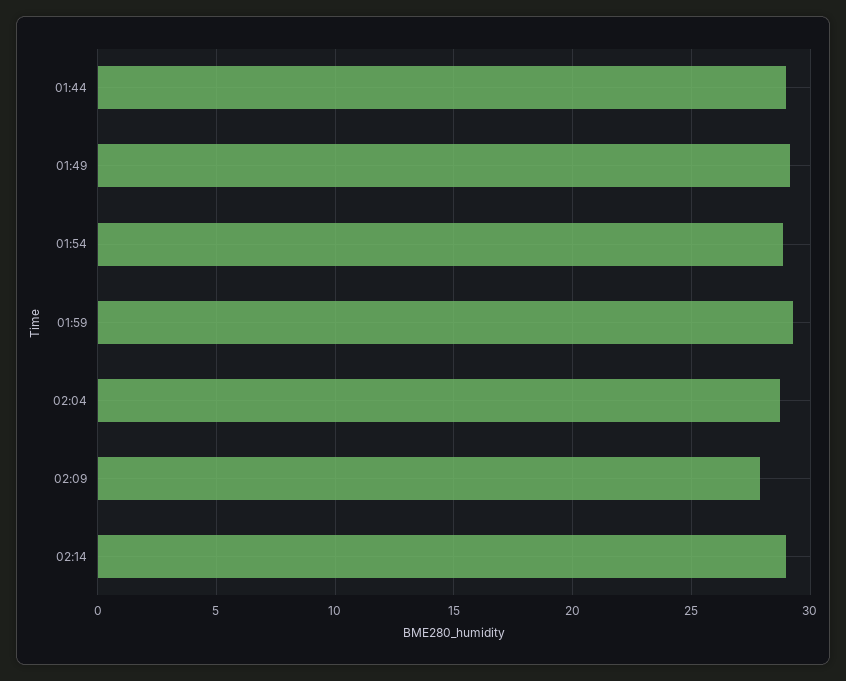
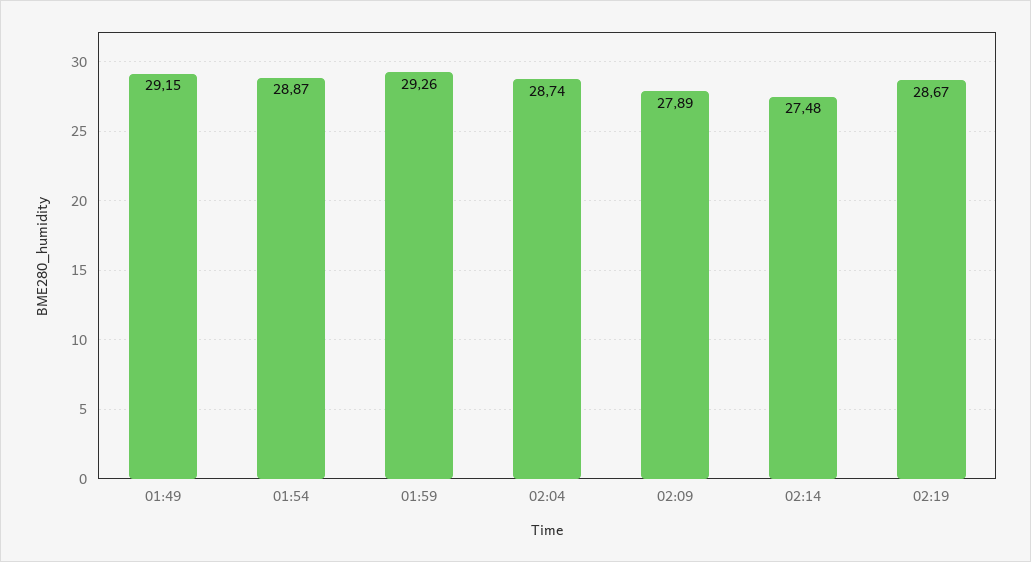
01:44: 29 -> none
02:14: 29 -> 27.48
02:19: none -> 28.67

